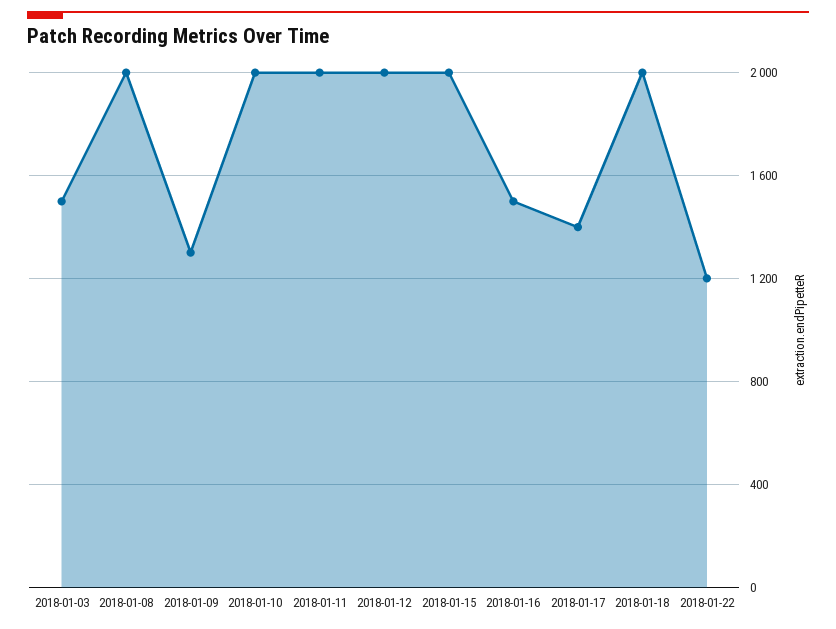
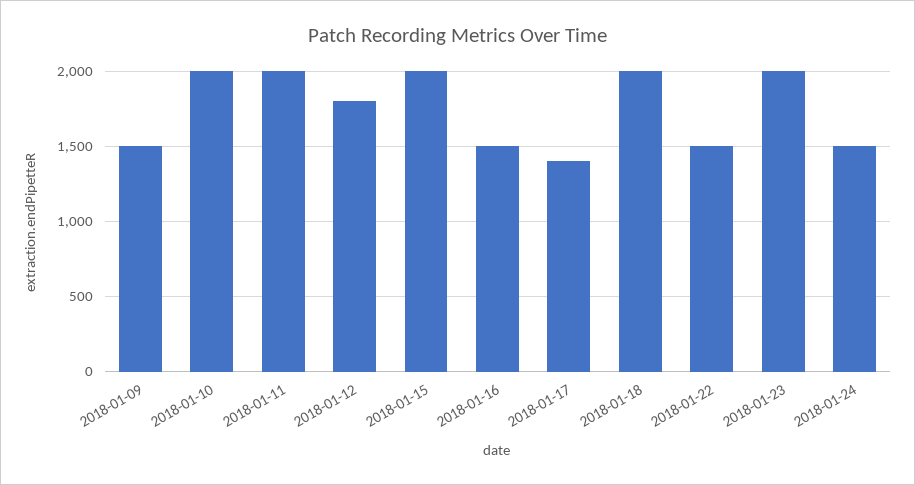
2018-01-03: 1500 -> none
2018-01-08: 2000 -> none
2018-01-09: 1300 -> 1500
2018-01-12: 2000 -> 1800
2018-01-22: 1200 -> 1500
2018-01-23: none -> 2000
2018-01-24: none -> 1500

